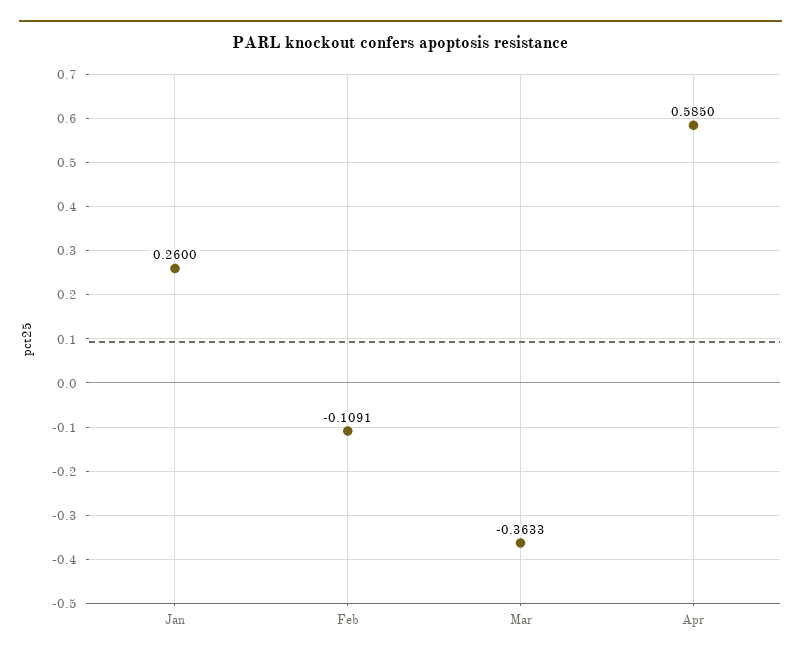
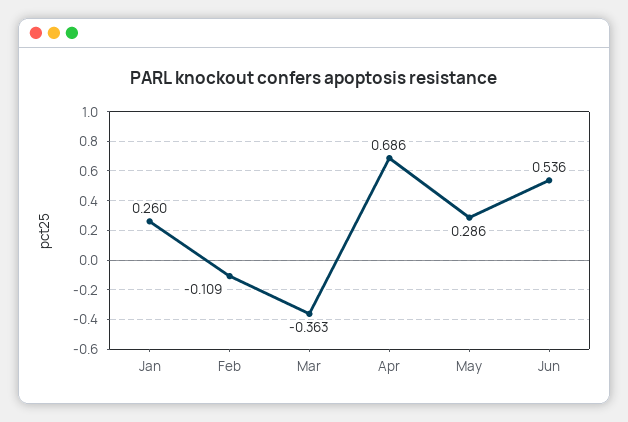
Apr: 0.585 -> 0.686
May: none -> 0.286
Jun: none -> 0.536

